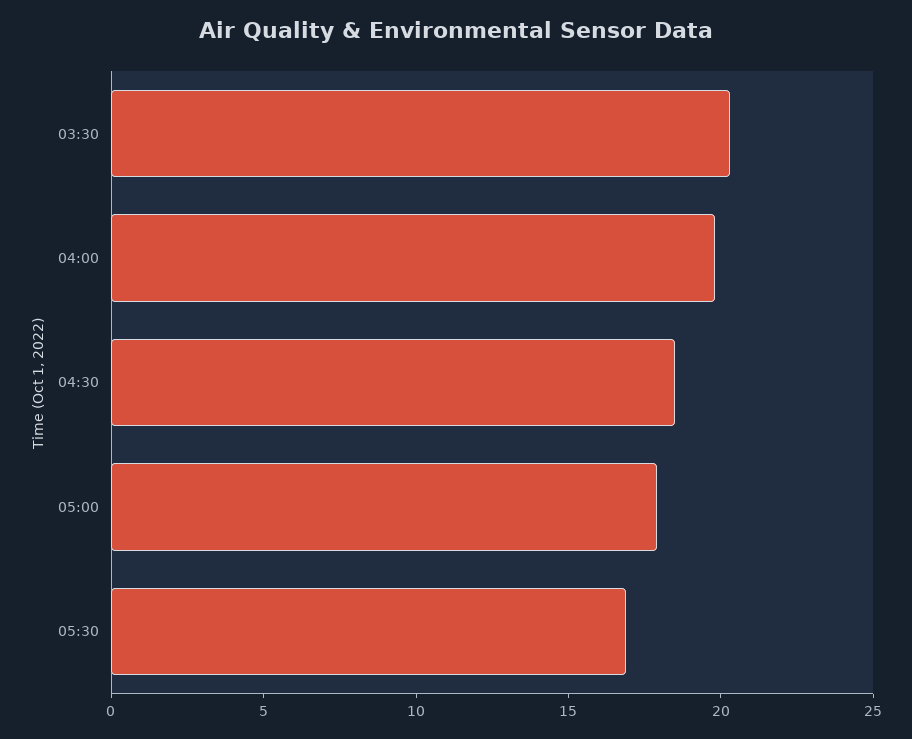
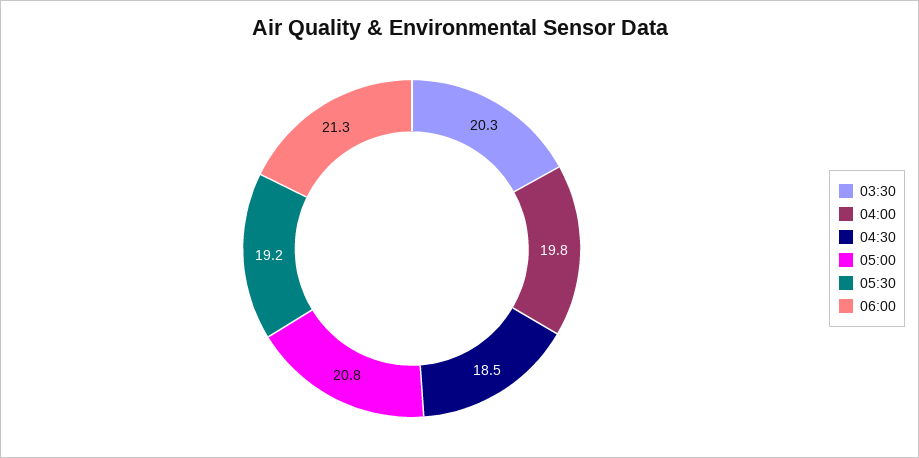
05:00: 18 -> 20.8
05:30: 17 -> 19.2
06:00: none -> 21.3

